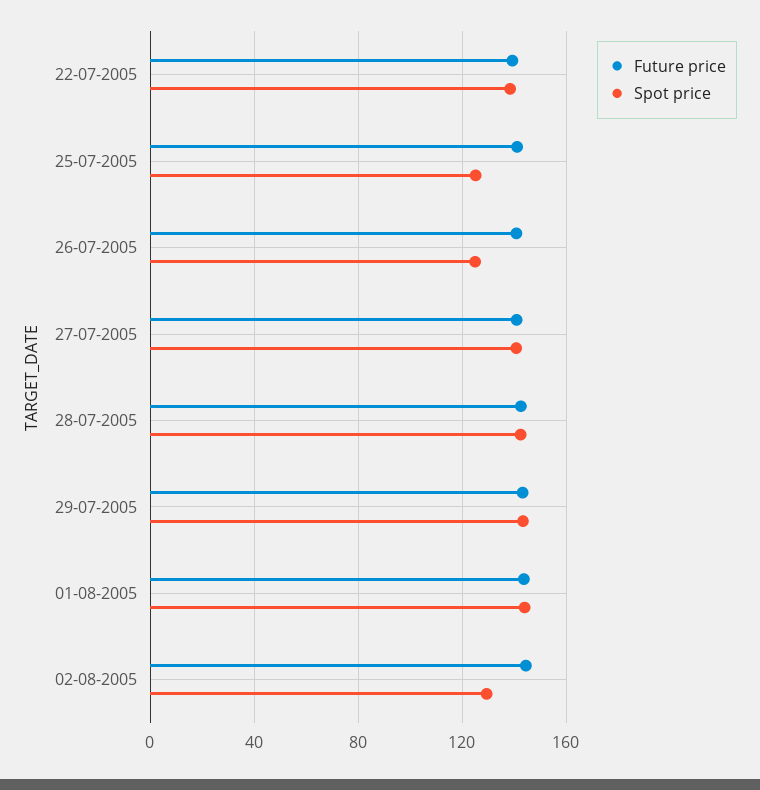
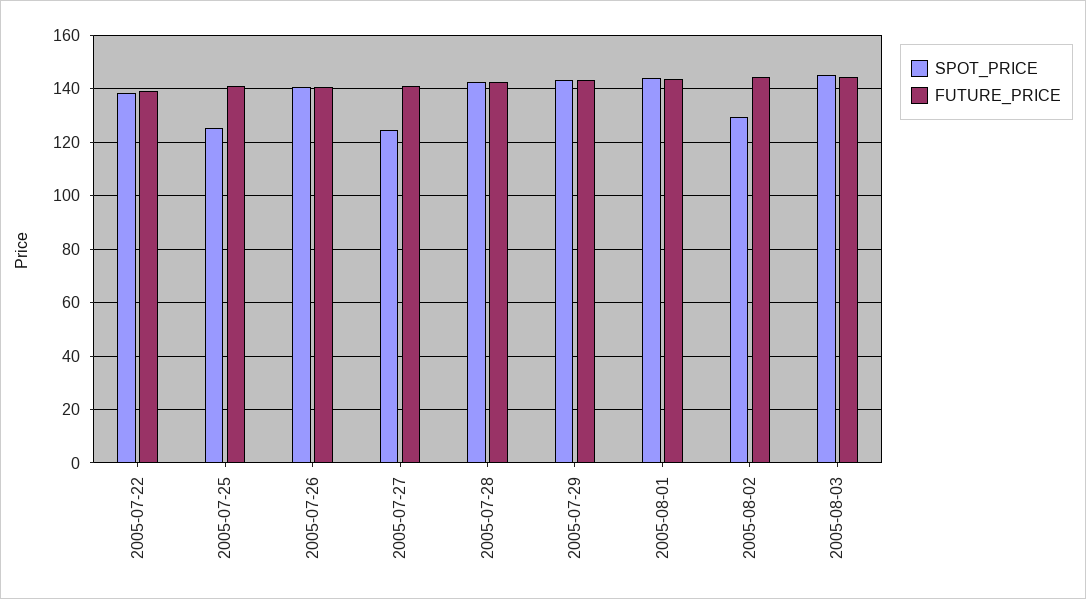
Spot price, 26-07-2005: 125 -> 140
Spot price, 27-07-2005: 140 -> 125
Spot price, 2005-08-03: none -> 145
Future price, 2005-08-03: none -> 145

